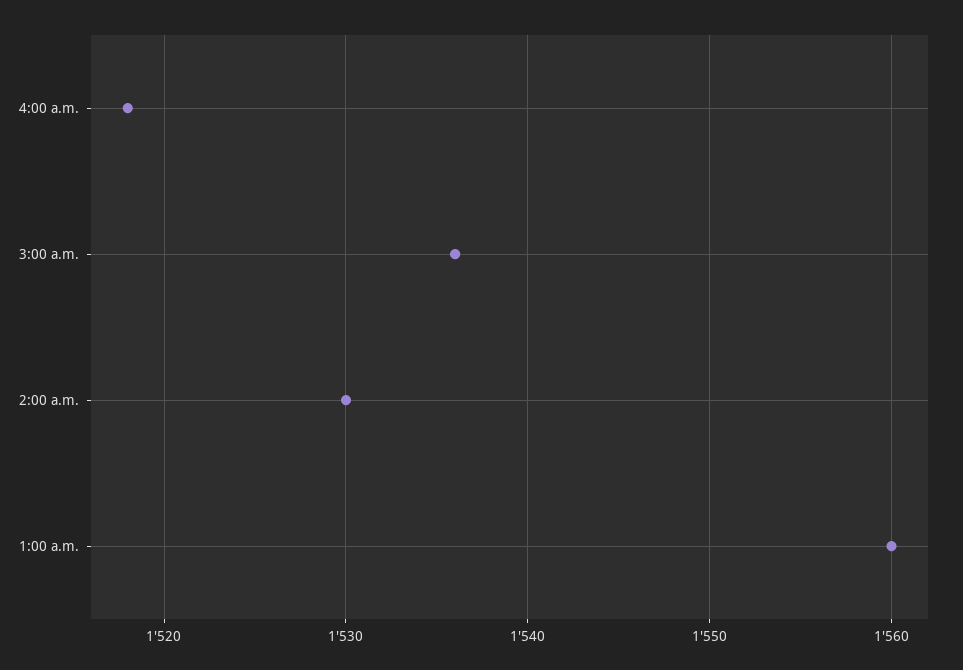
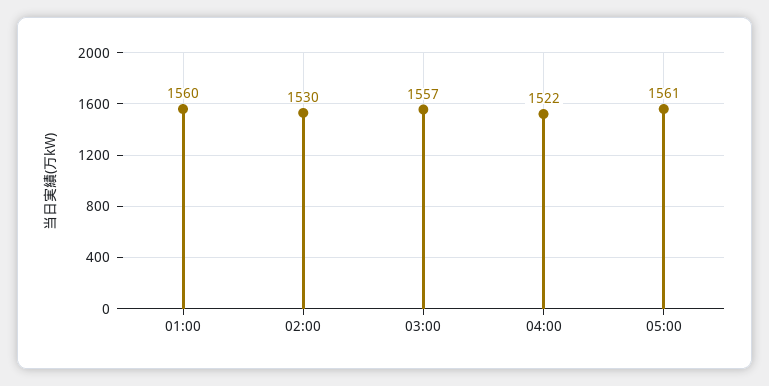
4:00 a.m.: 1518 -> 1522
3:00 a.m.: 1536 -> 1557
05:00: none -> 1561

